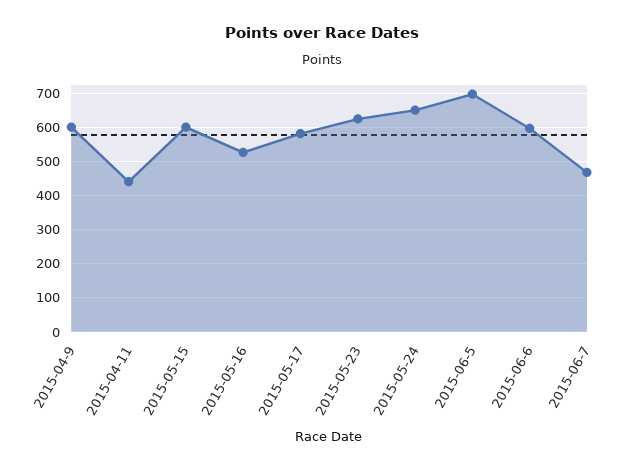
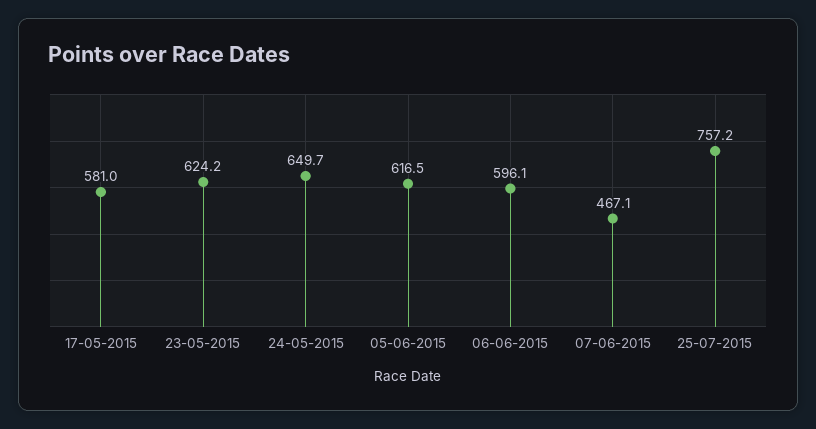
2015-04-9: 600 -> none
2015-04-11: 440 -> none
2015-05-15: 600 -> none
2015-05-16: 520 -> none
2015-06-5: 700 -> 616.5
25-07-2015: none -> 757.2

